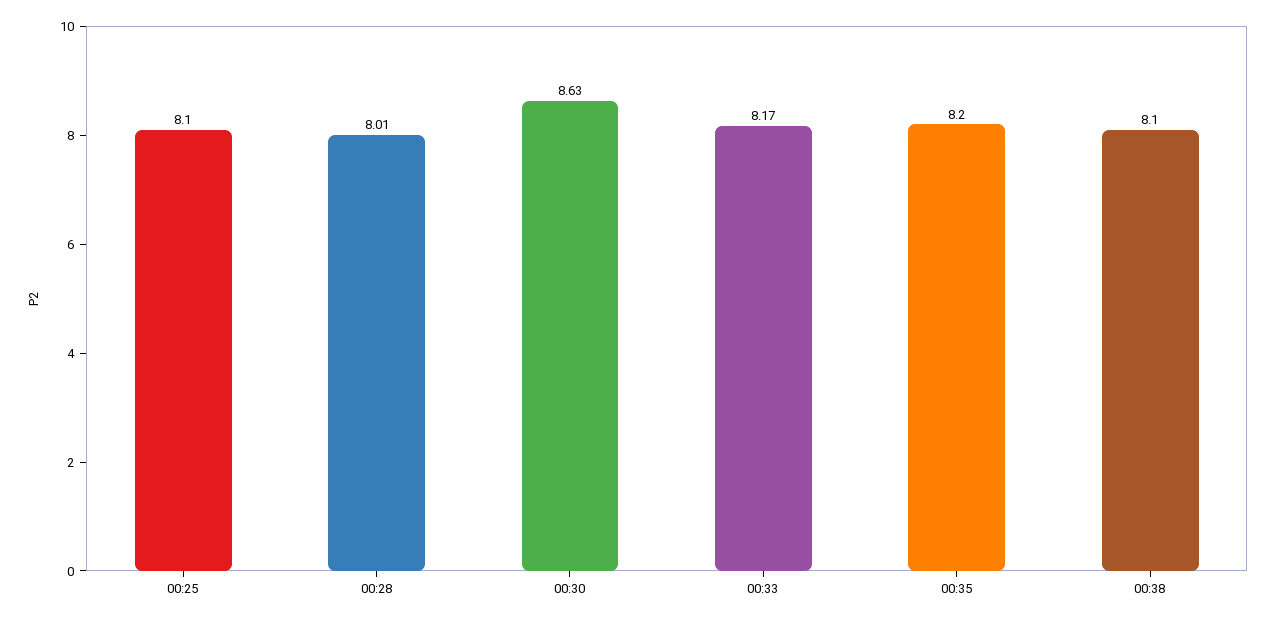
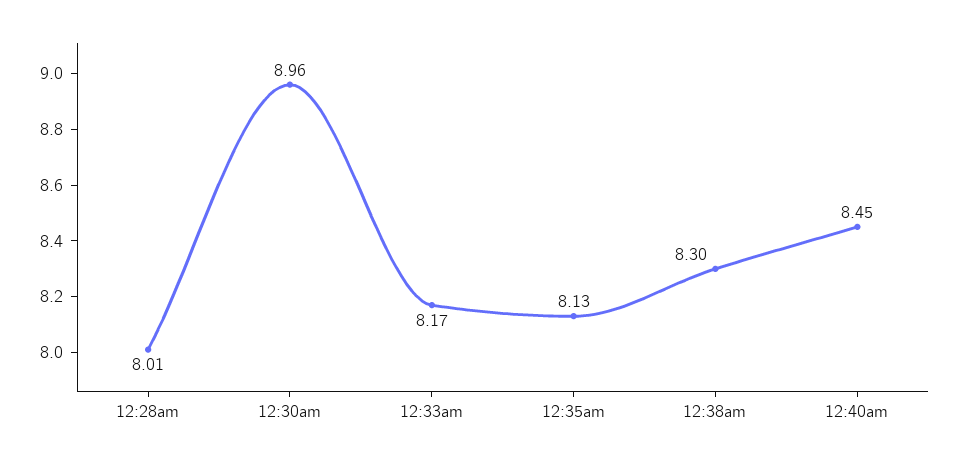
00:25: 8.1 -> none
00:30: 8.63 -> 8.96
00:35: 8.2 -> 8.13
00:38: 8.1 -> 8.3
12:40am: none -> 8.45

